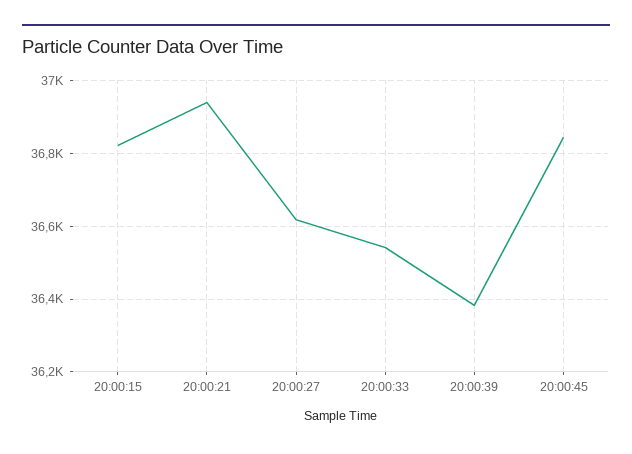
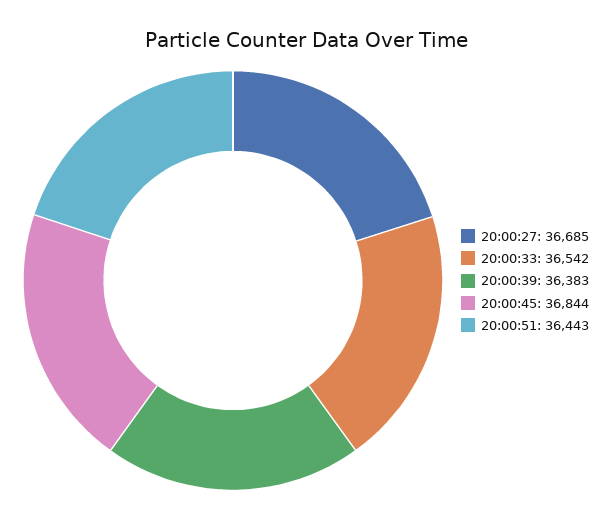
20:00:15: 36820 -> none
20:00:21: 36940 -> none
20:00:27: 36620 -> 36685
20:00:51: none -> 36443

